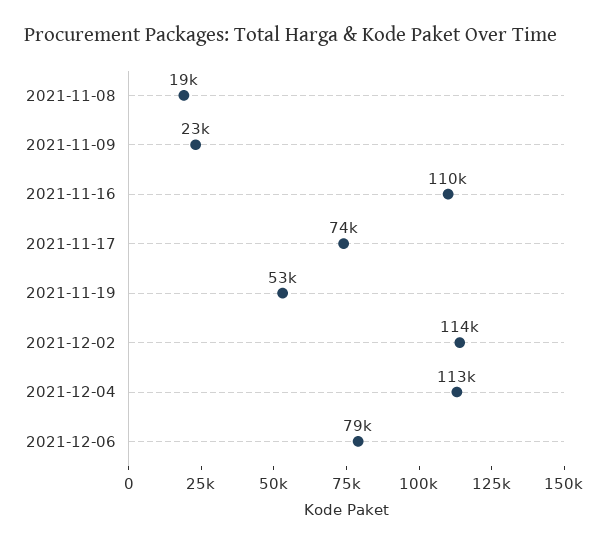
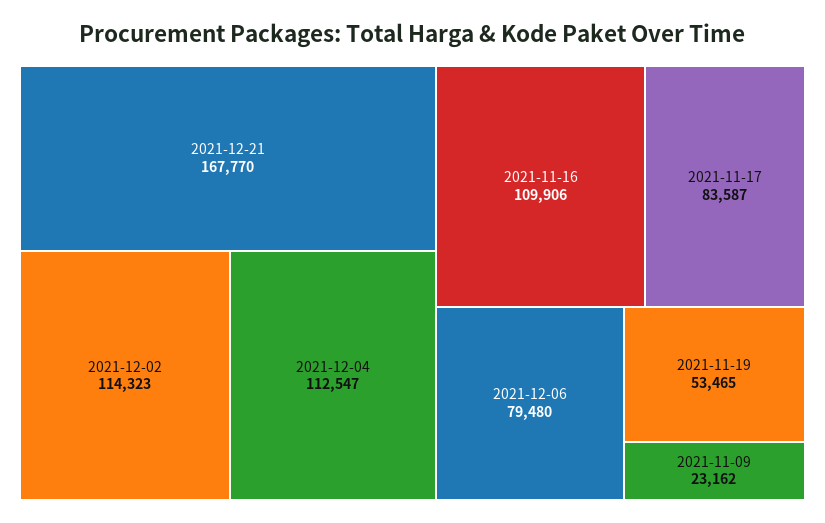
2021-11-08: 19000 -> none
2021-11-17: 74000 -> 83587
2021-12-21: none -> 167770

